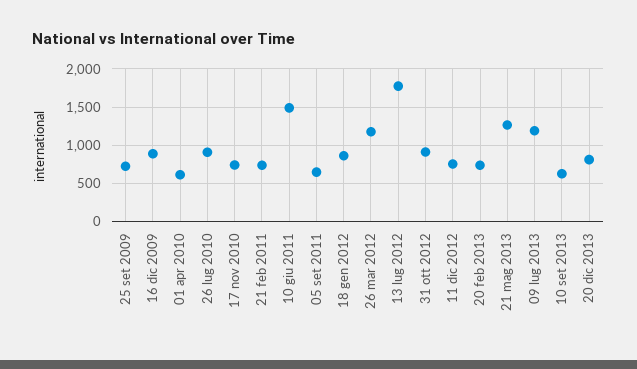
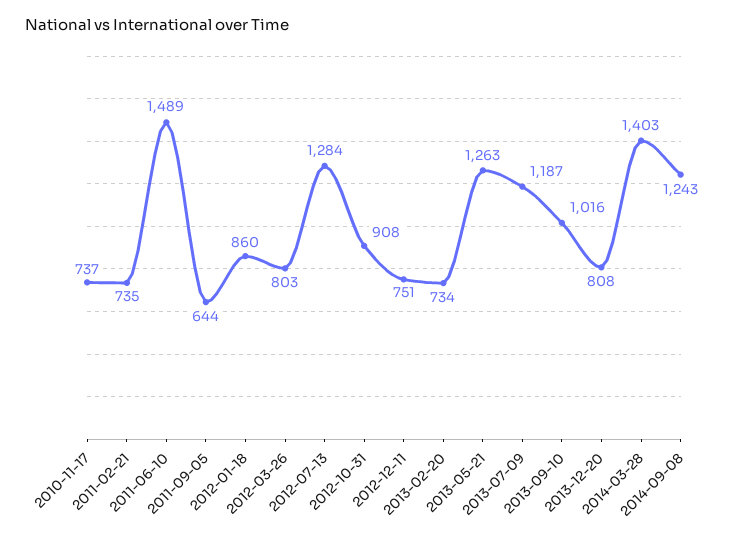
25 set 2009: 700 -> none
16 dic 2009: 900 -> none
01 apr 2010: 600 -> none
26 lug 2010: 900 -> none
26 mar 2012: 1200 -> 803
13 lug 2012: 1800 -> 1284
10 set 2013: 600 -> 1016
2014-03-28: none -> 1403
2014-09-08: none -> 1243

